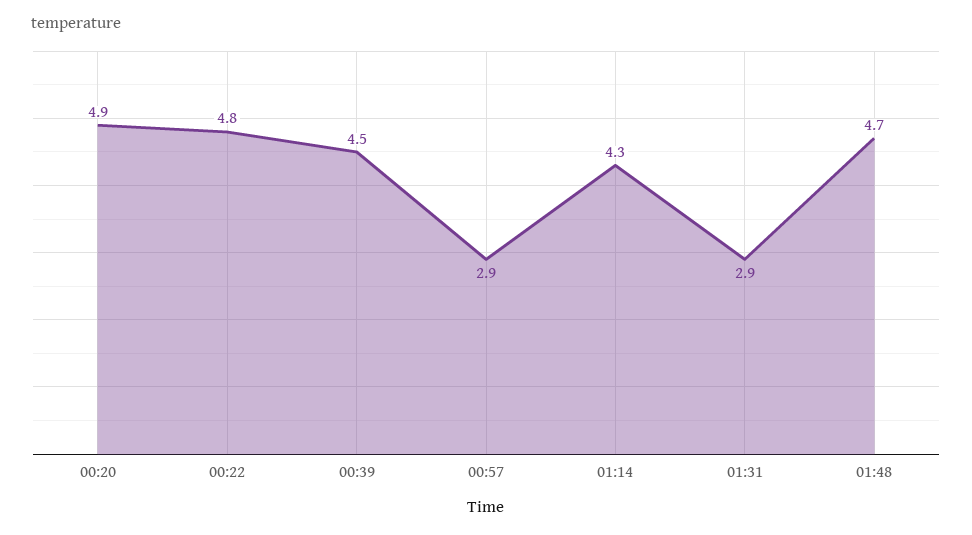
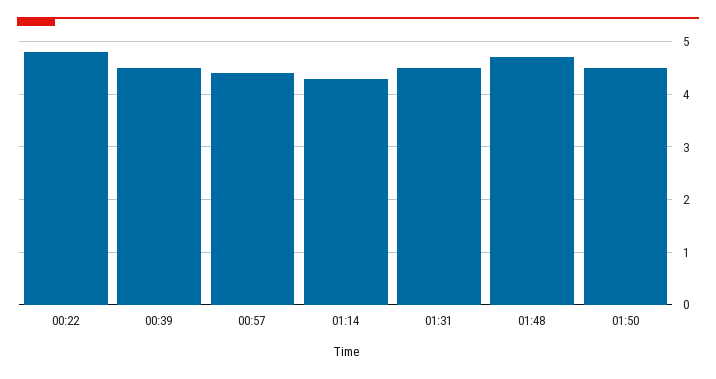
00:20: 4.9 -> none
00:57: 2.9 -> 4.5
01:31: 2.9 -> 4.5
01:50: none -> 4.5

